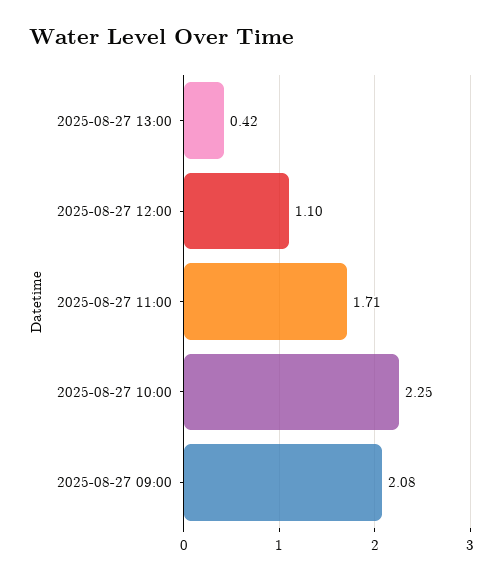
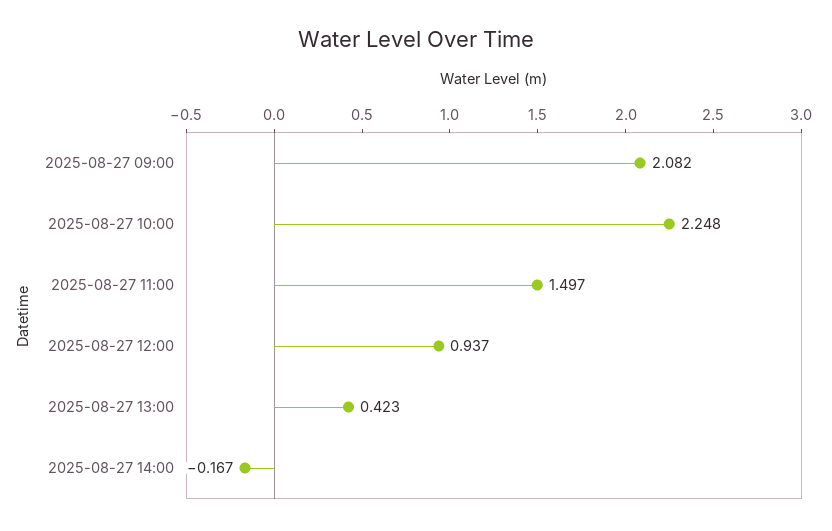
2025-08-27 12:00: 1.1 -> 0.937
2025-08-27 11:00: 1.71 -> 1.497
2025-08-27 14:00: none -> -0.167

